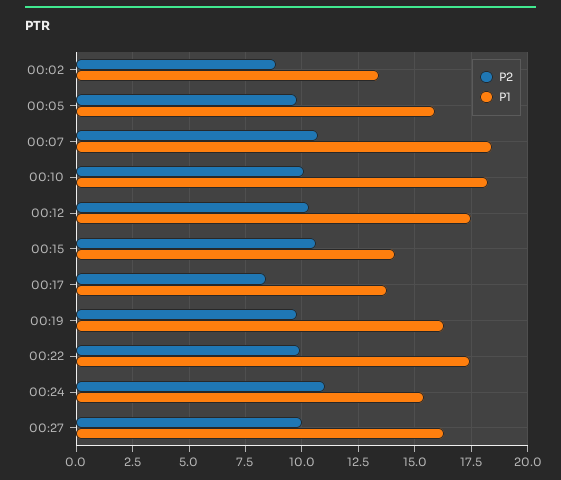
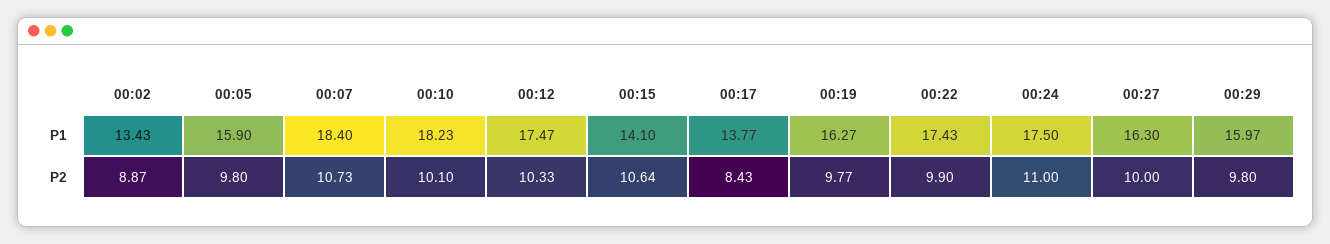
P1, 00:24: 15.5 -> 17.5
P1, 00:29: none -> 15.97
P2, 00:29: none -> 9.8

